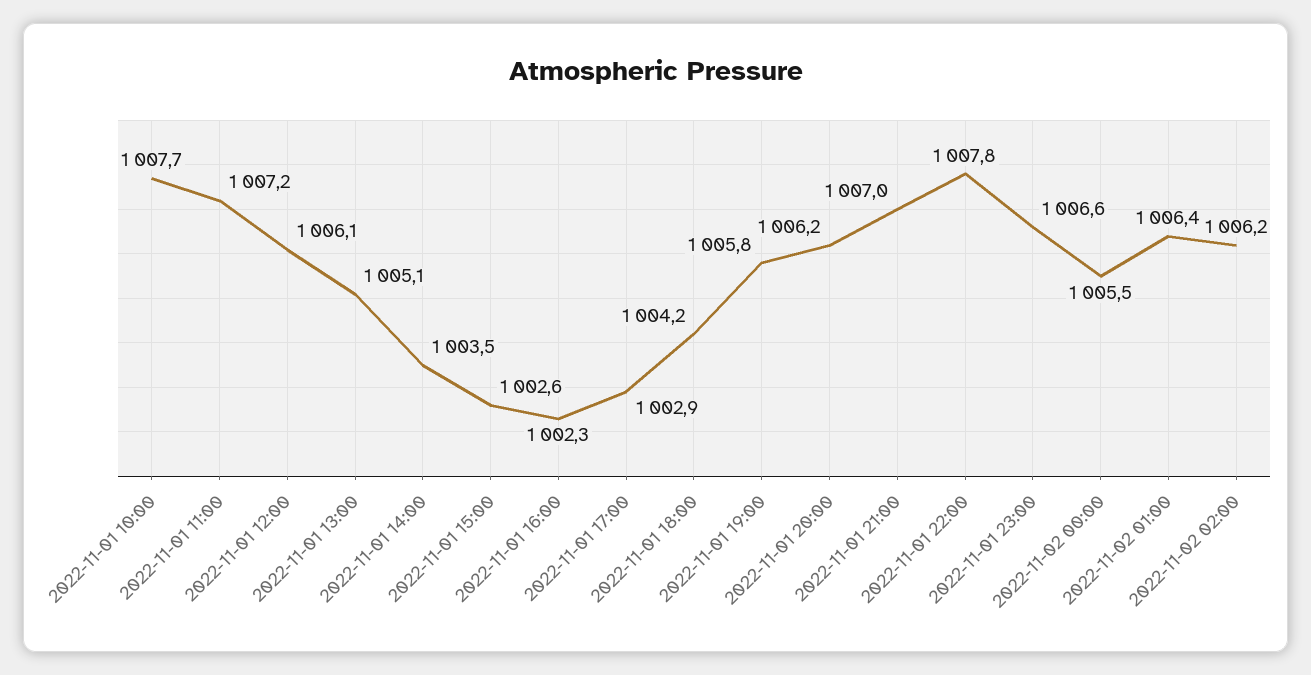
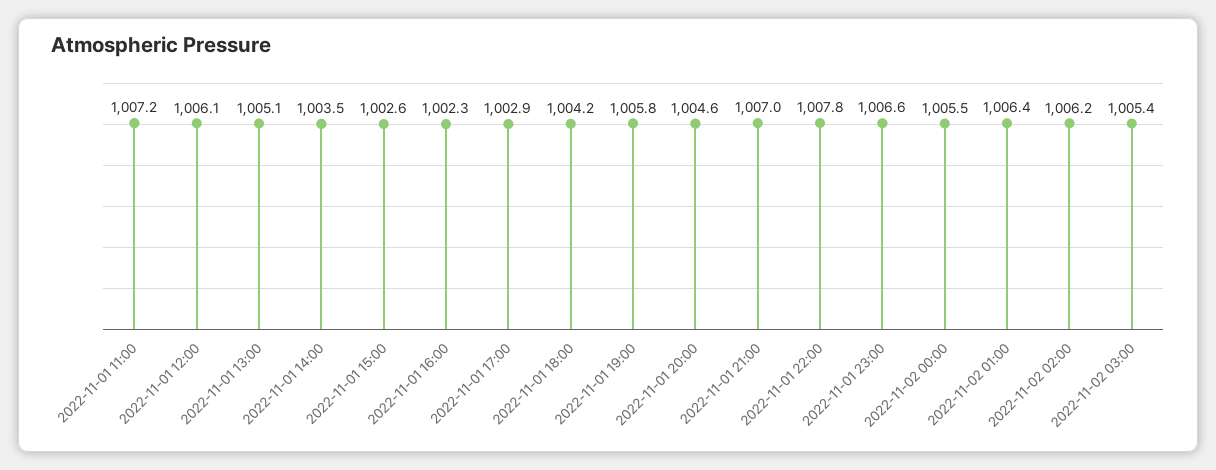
2022-11-01 10:00: 1007.7 -> none
2022-11-01 20:00: 1006.2 -> 1004.6
2022-11-02 03:00: none -> 1005.4

